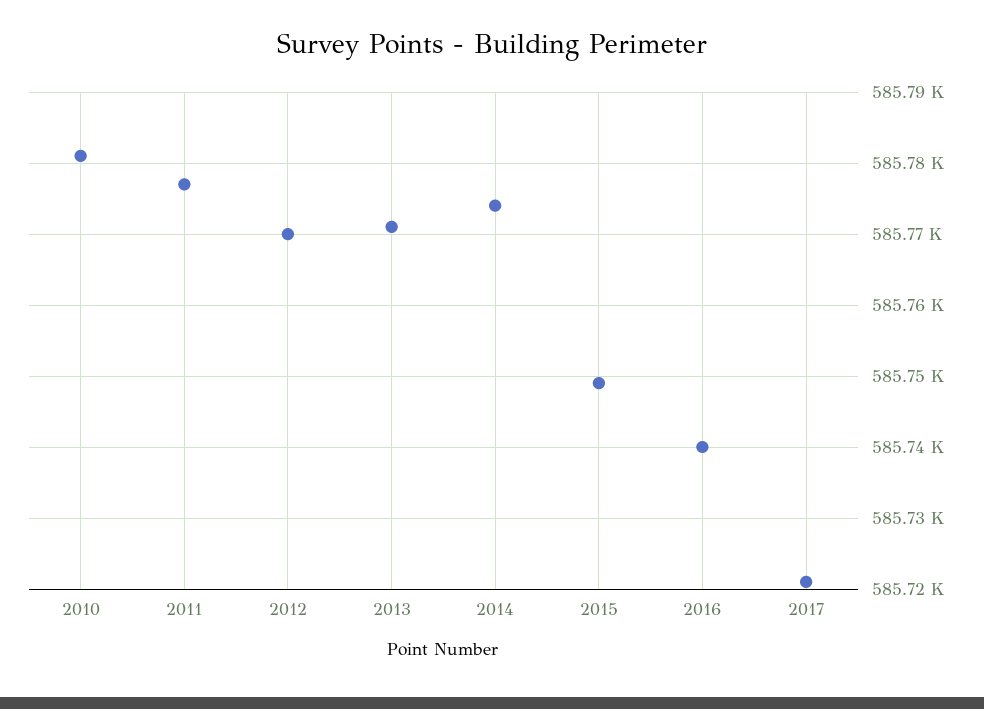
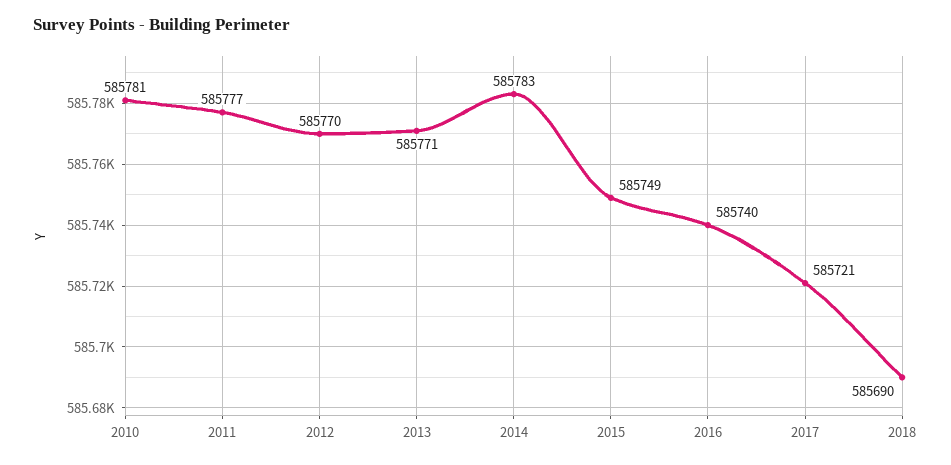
2014: 585774 -> 585783
2018: none -> 585690

